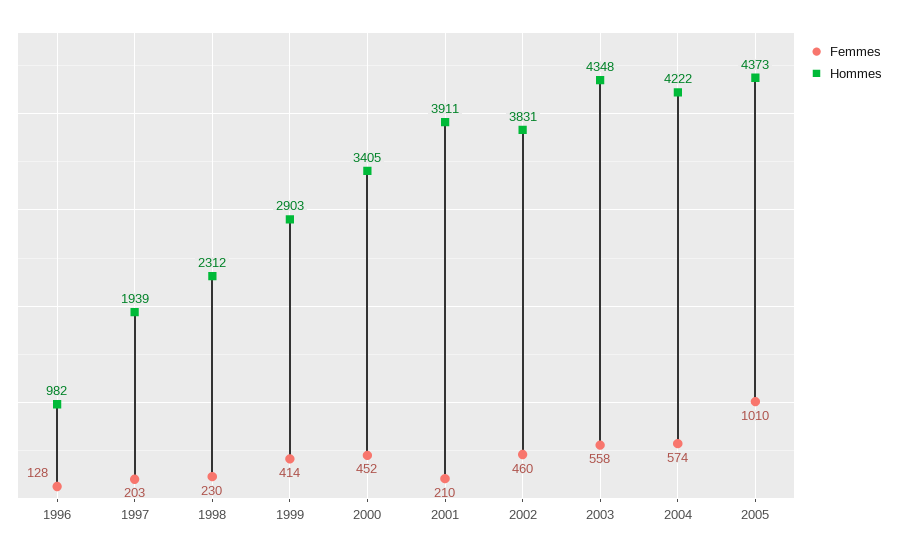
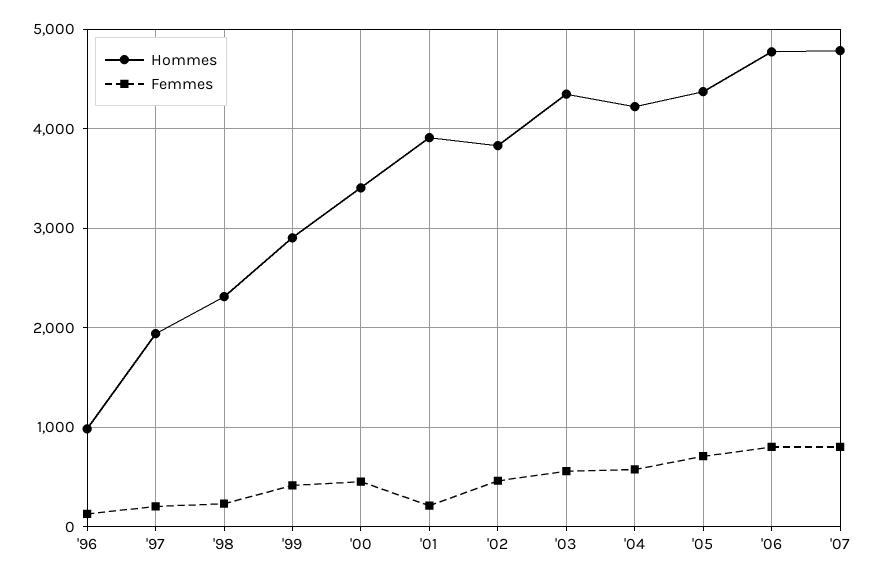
Femmes, 2005: 1010 -> 700
Hommes, '06: none -> 4800
Femmes, '06: none -> 800
Hommes, '07: none -> 4800
Femmes, '07: none -> 800

